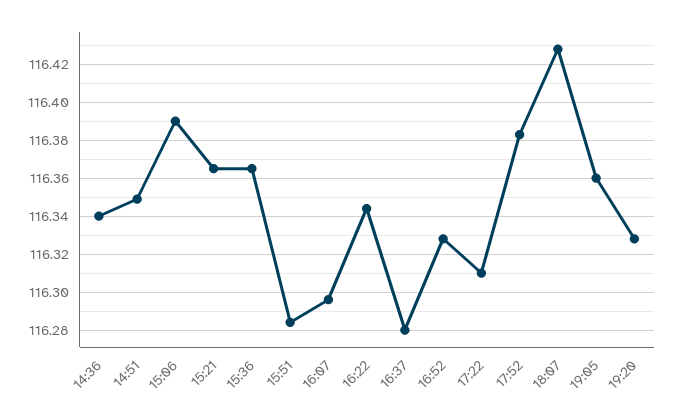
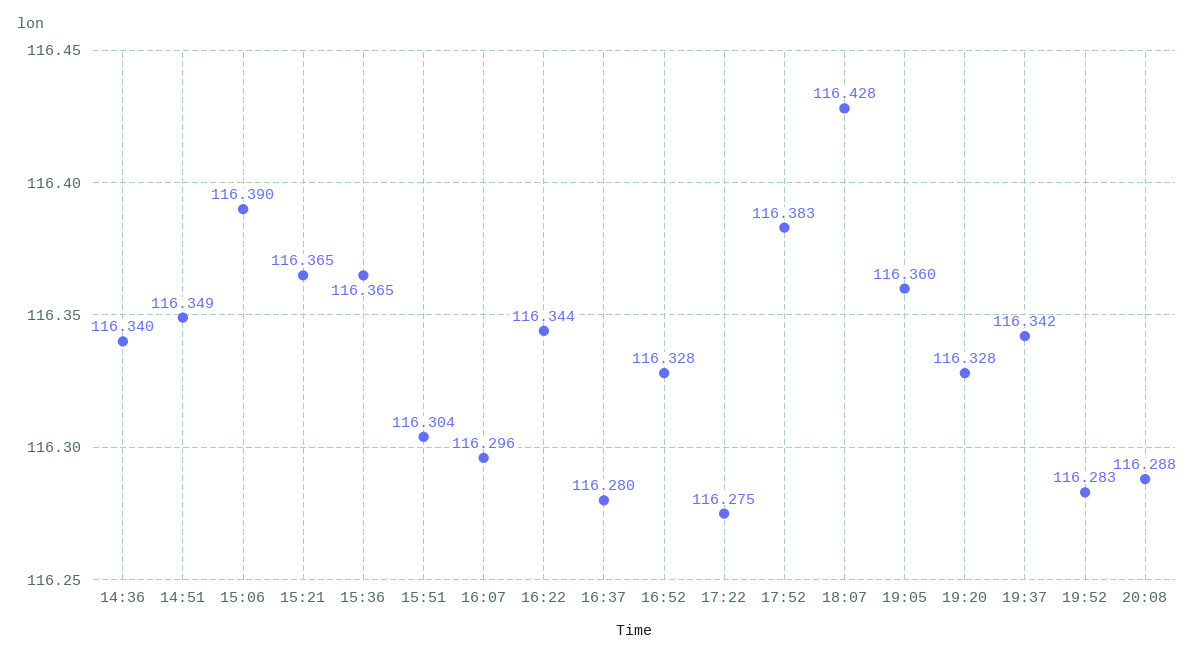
15:51: 116.285 -> 116.304
17:22: 116.31 -> 116.275
19:37: none -> 116.342
19:52: none -> 116.283
20:08: none -> 116.288

